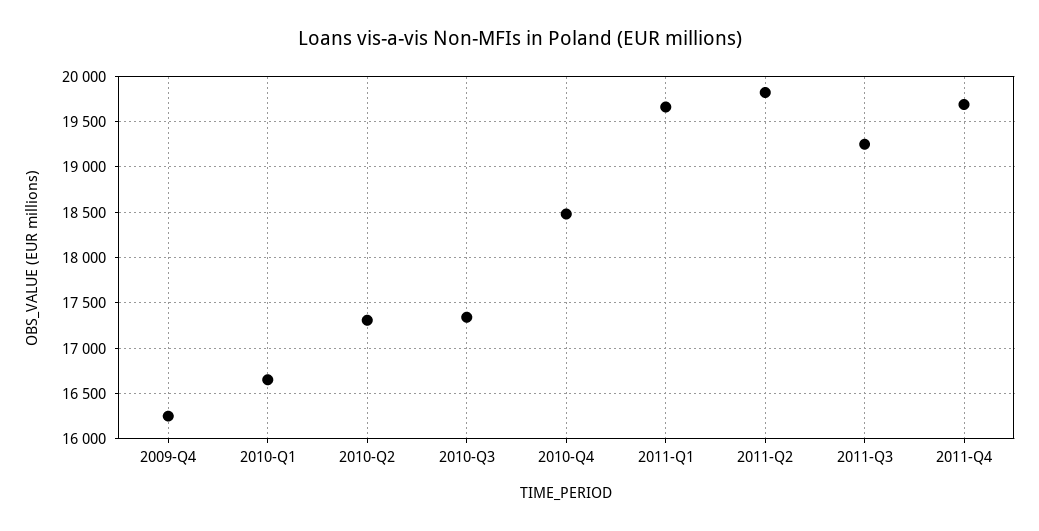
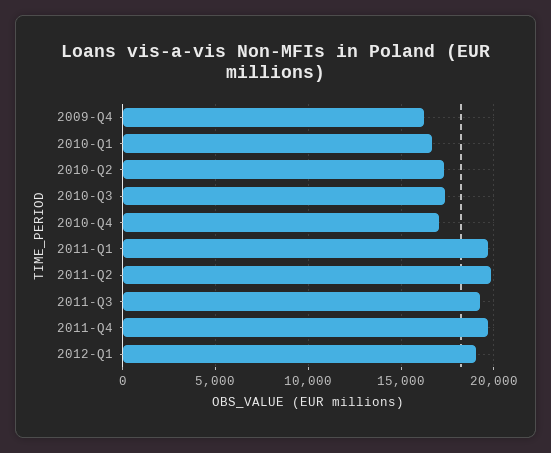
2010-Q4: 18500 -> 17000
2012-Q1: none -> 19000

